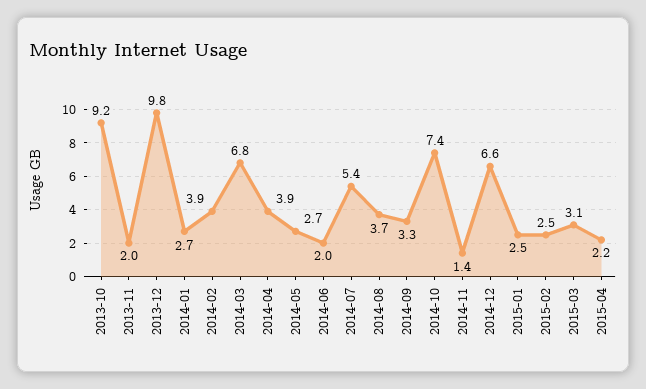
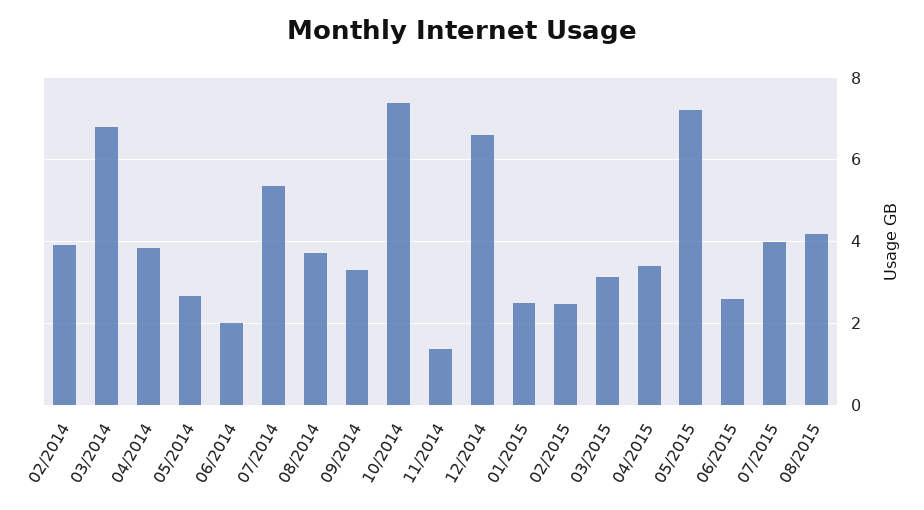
2013-10: 9.2 -> none
2013-11: 2 -> none
2013-12: 9.8 -> none
2014-01: 2.7 -> none
2015-04: 2.2 -> 3.4
05/2015: none -> 7.2
06/2015: none -> 2.6
07/2015: none -> 4
08/2015: none -> 4.2

